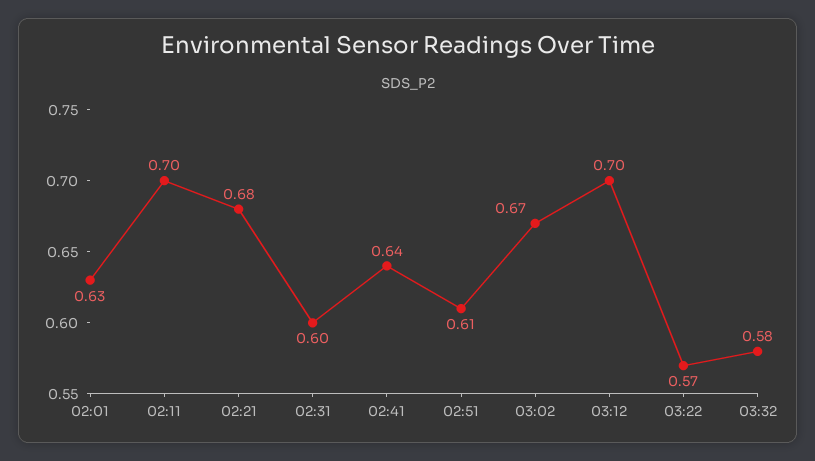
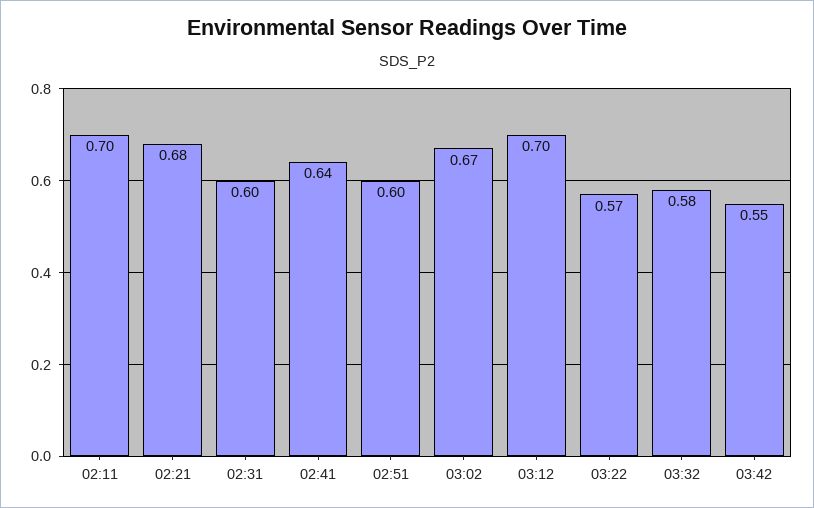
02:01: 0.63 -> none
02:51: 0.61 -> 0.6
03:42: none -> 0.55

